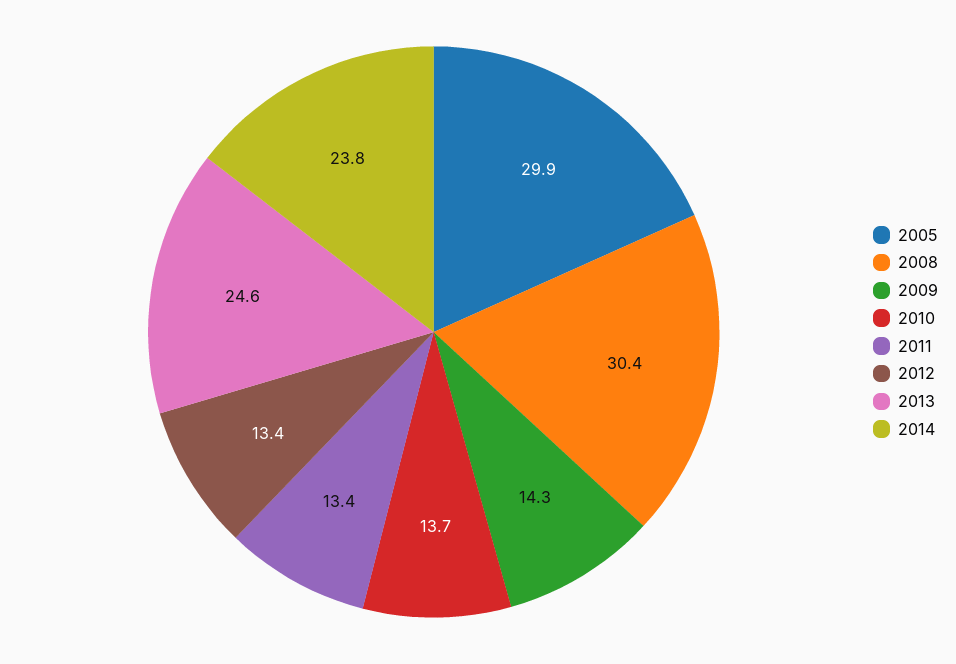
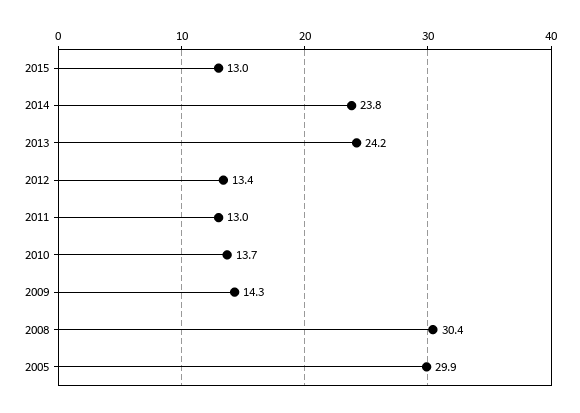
2011: 13.4 -> 13
2013: 24.6 -> 24.2
2015: none -> 13

